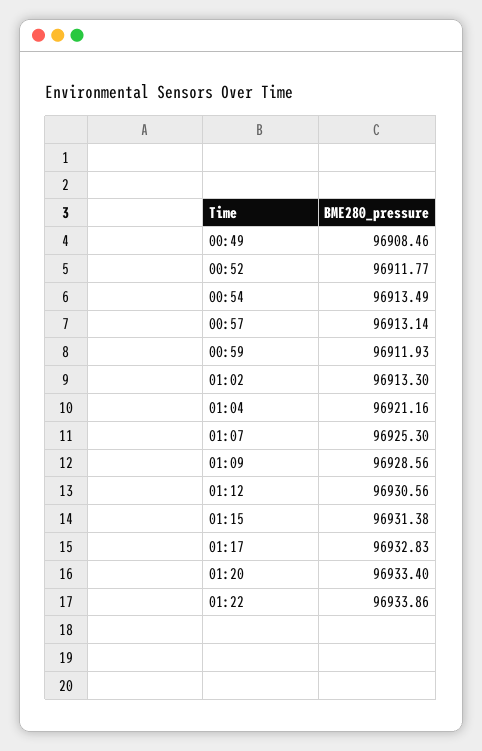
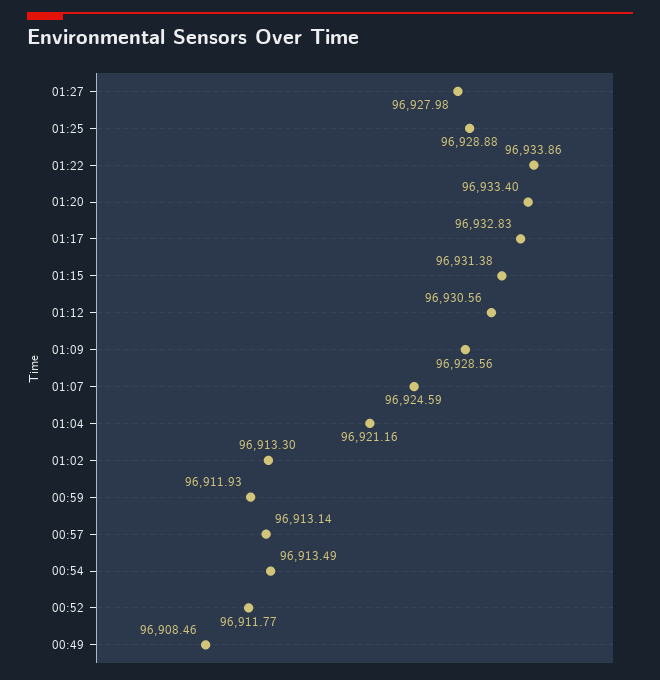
01:07: 96925.3 -> 96924.59
01:27: none -> 96927.98
01:25: none -> 96928.88

